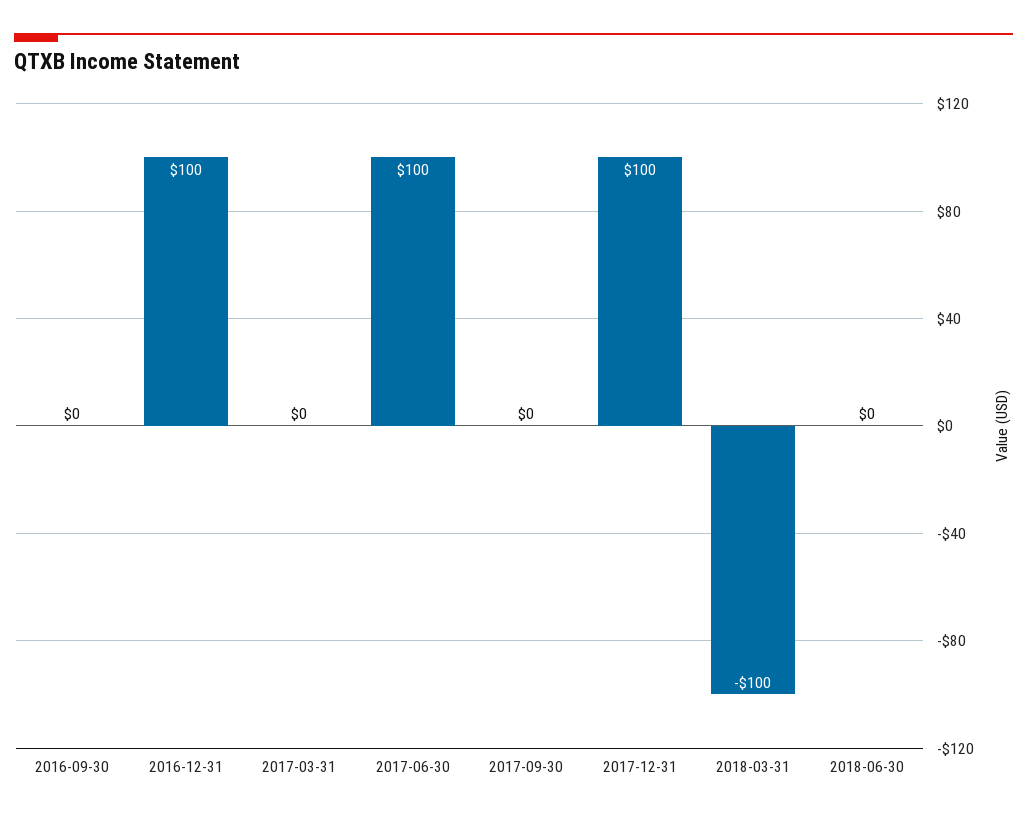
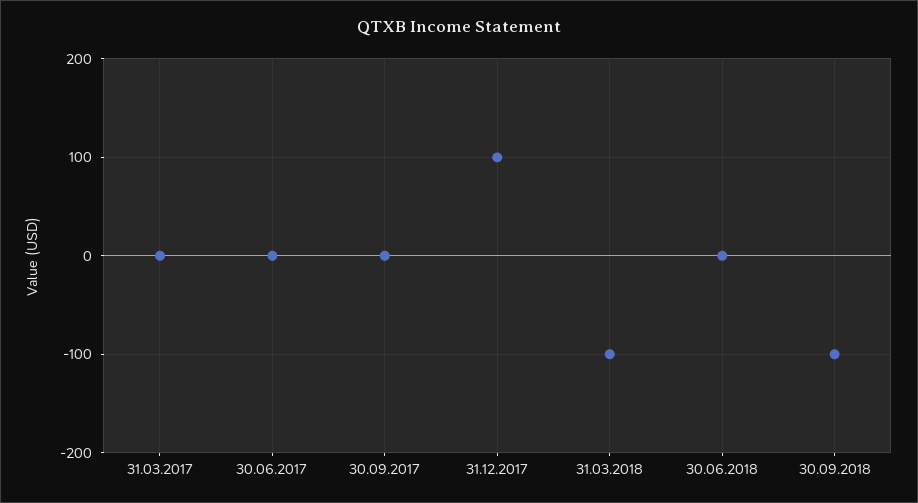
2016-09-30: 0 -> none
2016-12-31: 100 -> none
2017-06-30: 100 -> 0
30.09.2018: none -> -100

